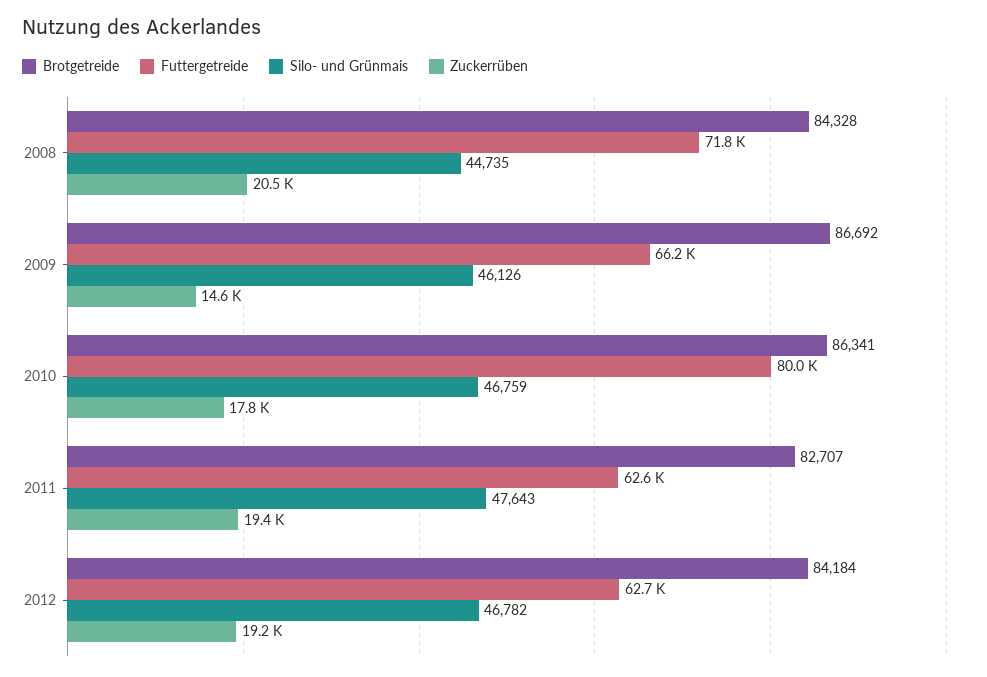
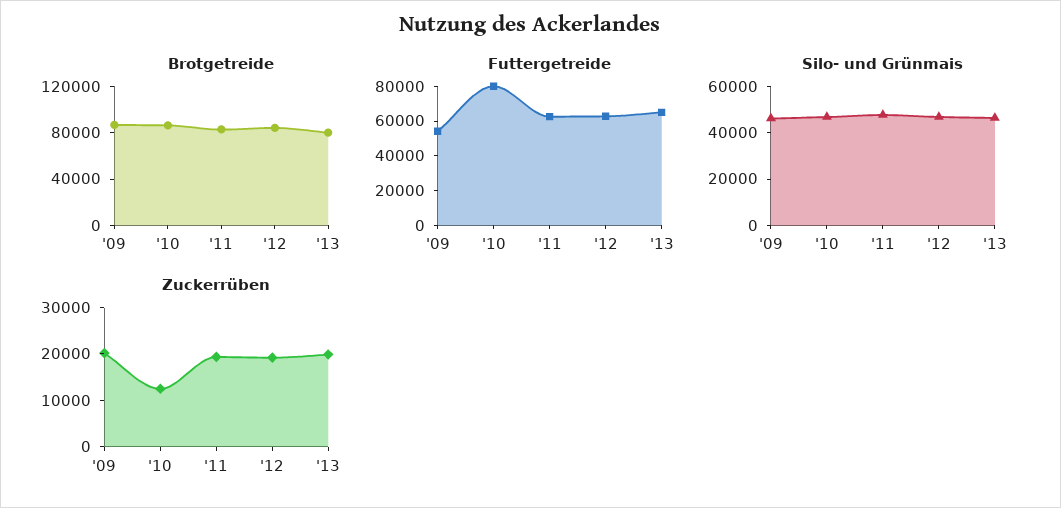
Brotgetreide, 2008: 84328 -> none
Futtergetreide, 2008: 71800 -> none
Silo- und Grünmais, 2008: 44735 -> none
Zuckerrüben, 2008: 20500 -> none
Futtergetreide, 2009: 66200 -> 55000
Zuckerrüben, 2009: 14600 -> 20000
Zuckerrüben, 2010: 17800 -> 12000
Brotgetreide, '13: none -> 80000
Futtergetreide, '13: none -> 65000
Silo- und Grünmais, '13: none -> 45000
Zuckerrüben, '13: none -> 20000

